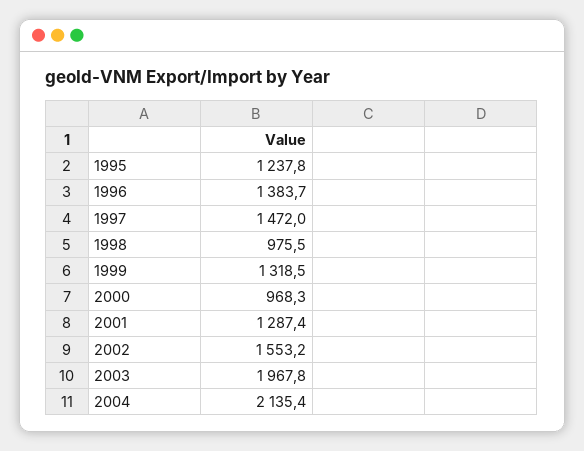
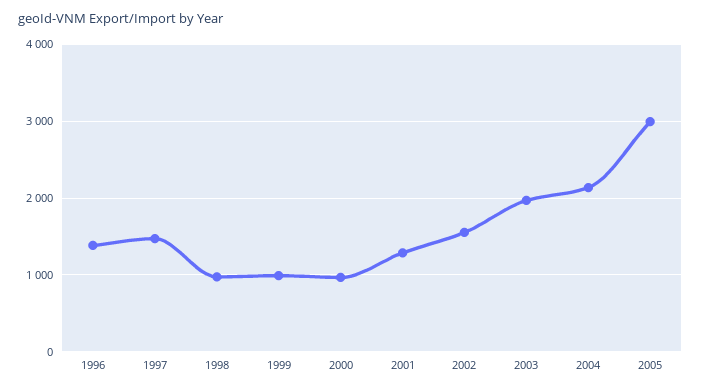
1995: 1237.8 -> none
1999: 1318.5 -> 1000
2005: none -> 3000

